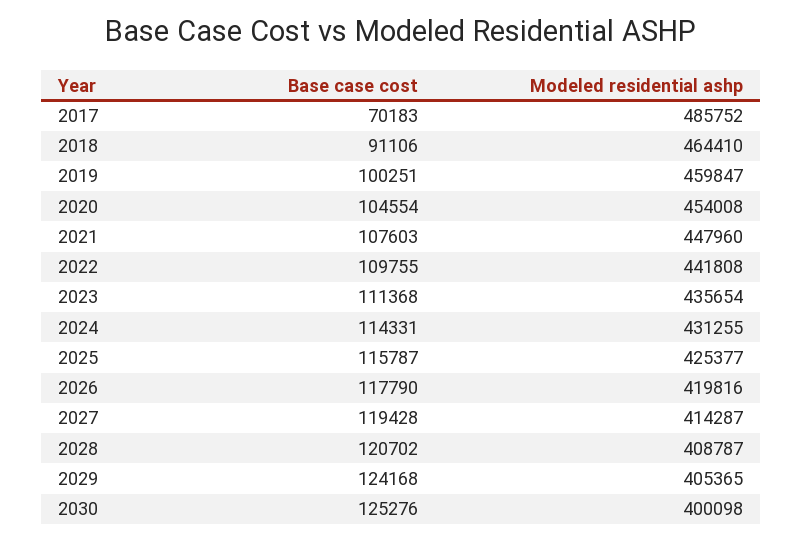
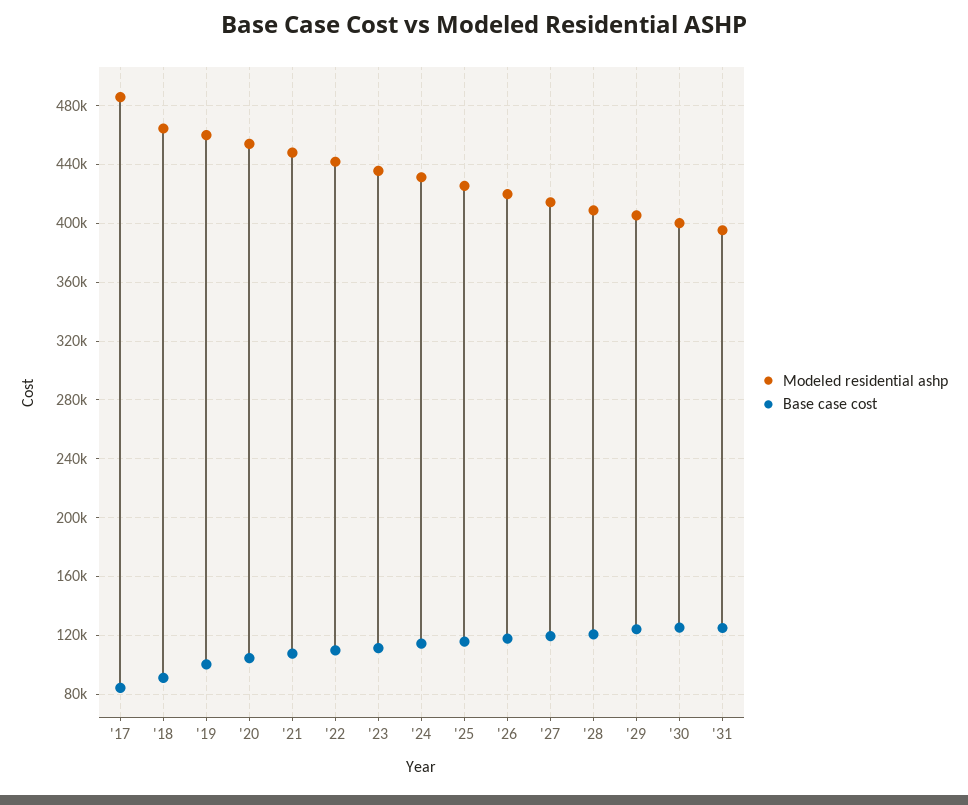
Base case cost, 2017: 70183 -> 85000
Modeled residential ashp, '31: none -> 395000
Base case cost, '31: none -> 125000

